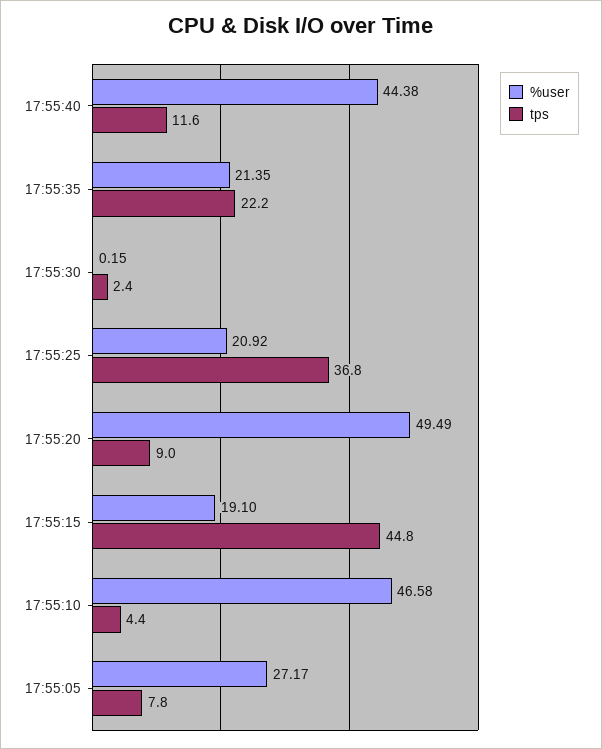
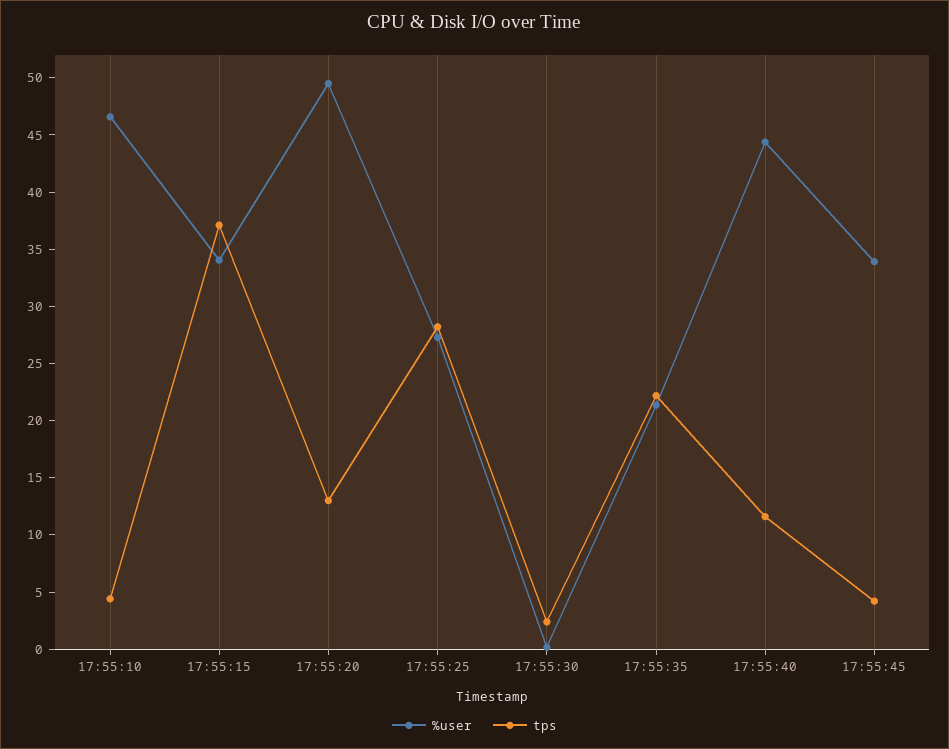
%user, 17:55:25: 20.92 -> 27
tps, 17:55:25: 36.8 -> 28
tps, 17:55:20: 9 -> 13
%user, 17:55:15: 19.1 -> 34
tps, 17:55:15: 44.8 -> 37
%user, 17:55:05: 27.17 -> none
tps, 17:55:05: 7.8 -> none
%user, 17:55:45: none -> 34
tps, 17:55:45: none -> 4

